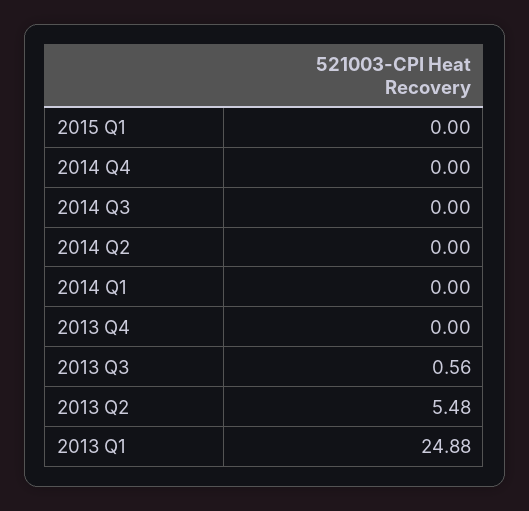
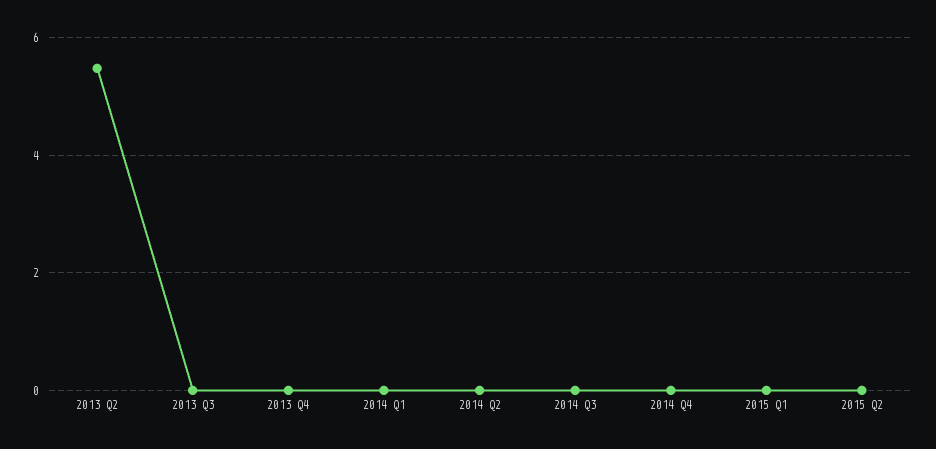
2013 Q3: 0.56 -> 0
2013 Q1: 24.88 -> none
2015 Q2: none -> 0

